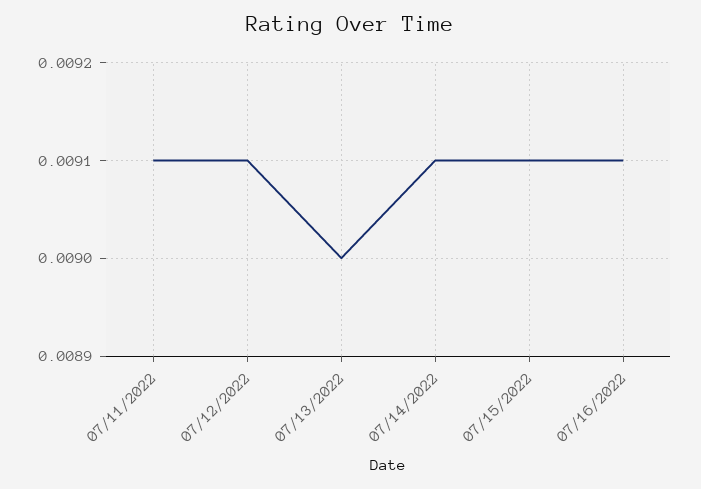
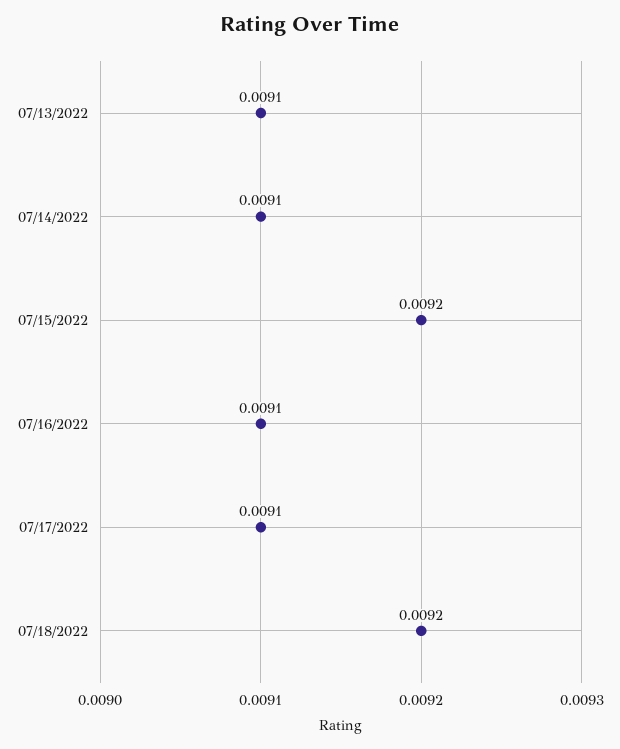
07/11/2022: 0.0091 -> none
07/12/2022: 0.0091 -> none
07/13/2022: 0.009 -> 0.0091
07/15/2022: 0.0091 -> 0.0092
07/17/2022: none -> 0.0091
07/18/2022: none -> 0.0092

